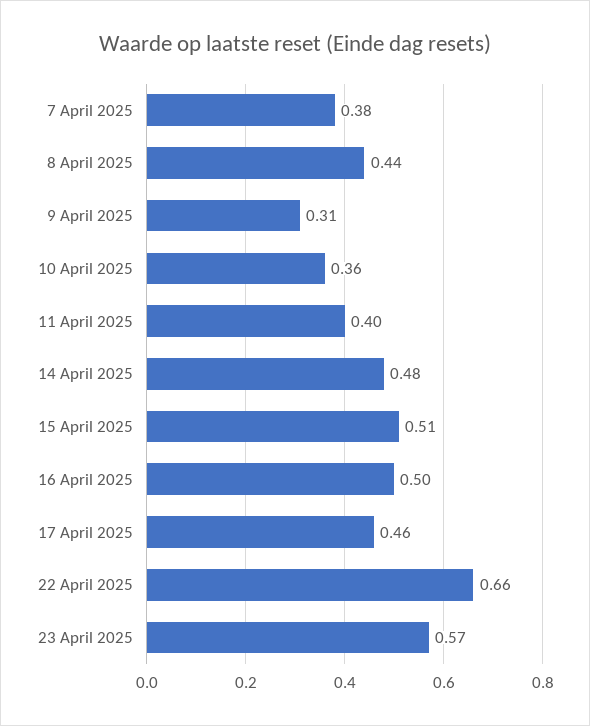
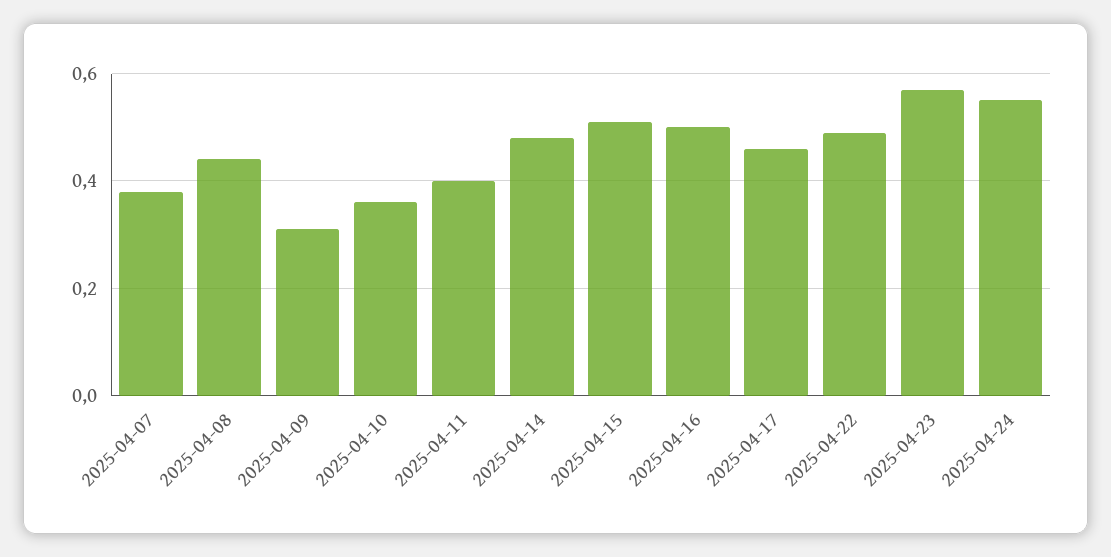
22 April 2025: 0.66 -> 0.5
2025-04-24: none -> 0.55

